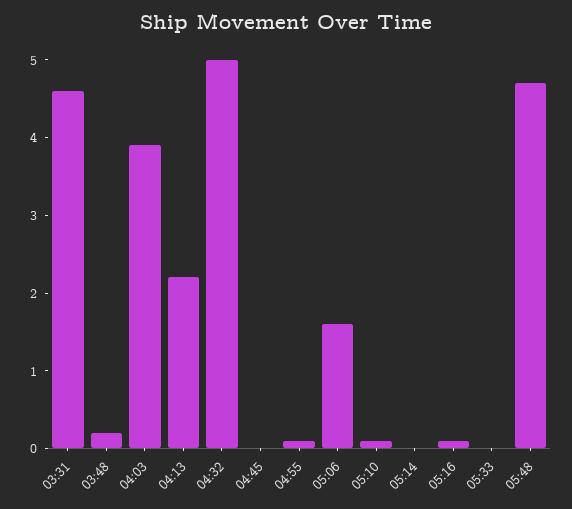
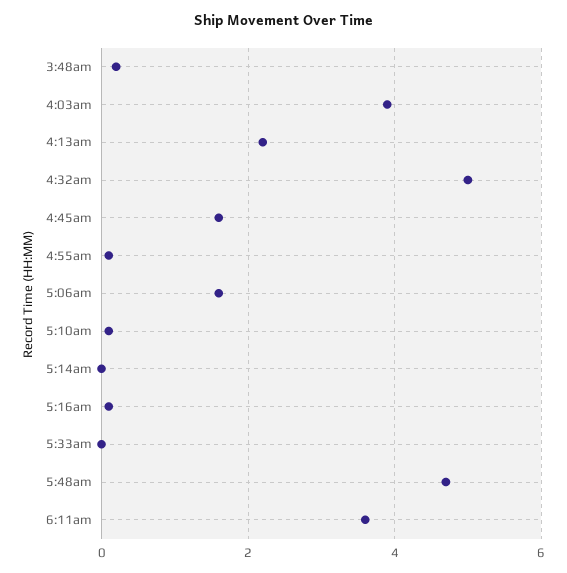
03:31: 4.5 -> none
04:45: 0 -> 1.5
6:11am: none -> 3.5

